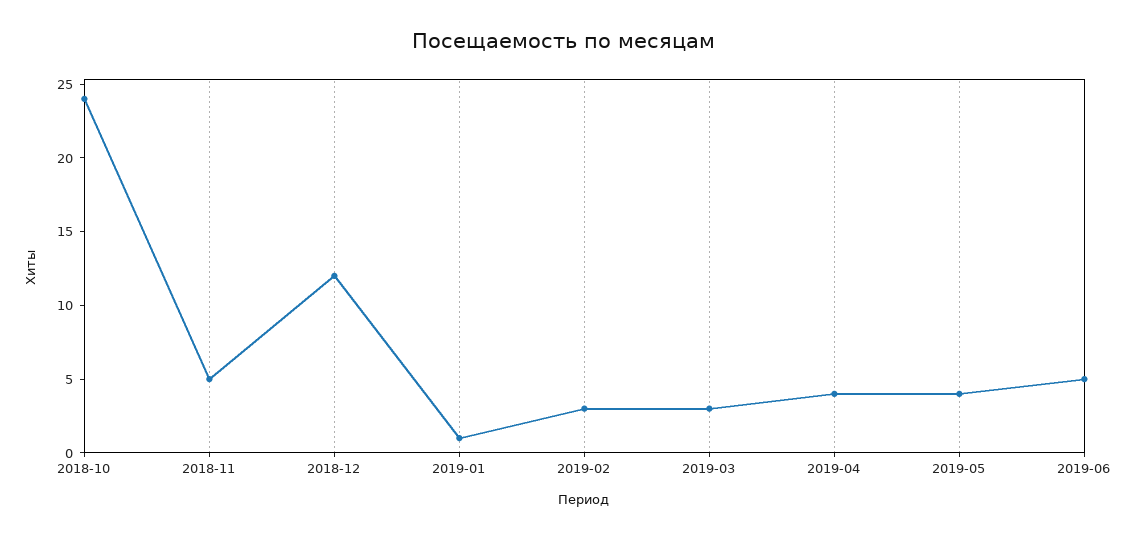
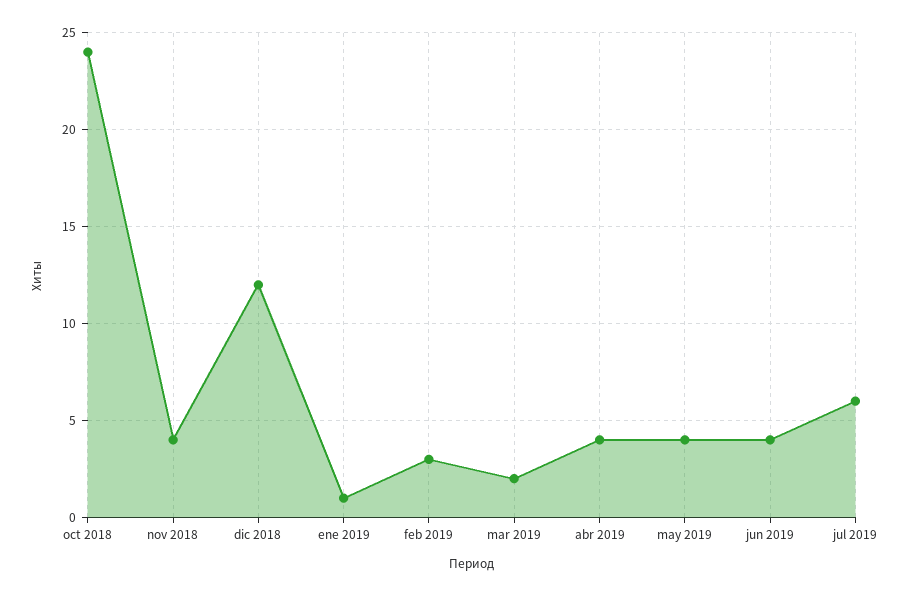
2018-11: 5 -> 4
2019-03: 3 -> 2
2019-06: 5 -> 4
jul 2019: none -> 6

